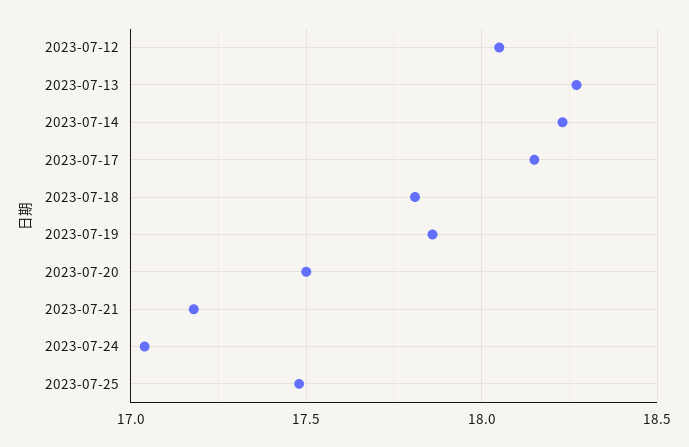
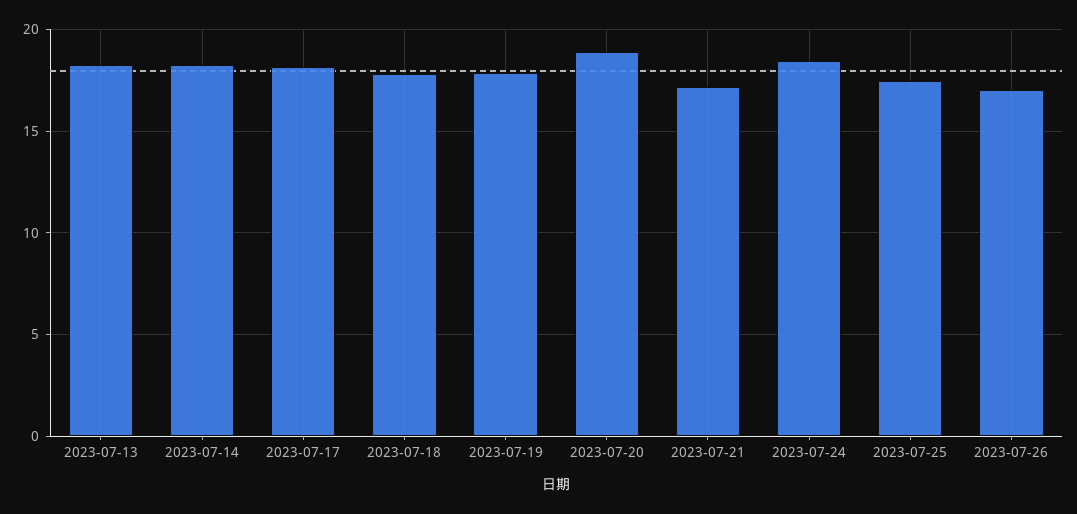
2023-07-12: 18.05 -> none
2023-07-20: 17.5 -> 19
2023-07-24: 17.05 -> 18.5
2023-07-26: none -> 17

